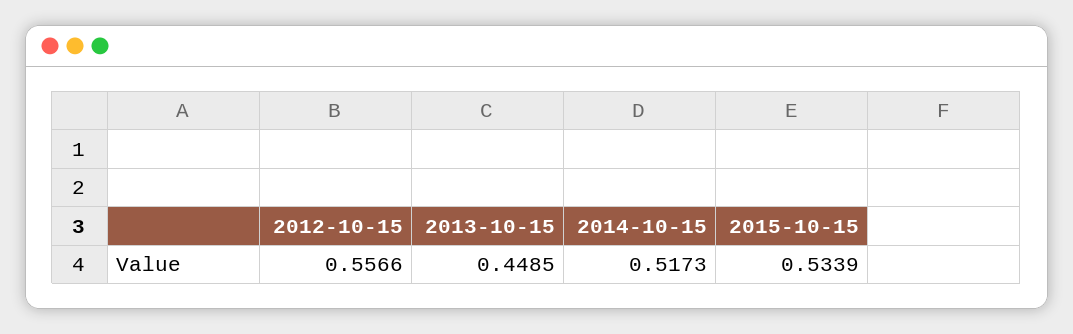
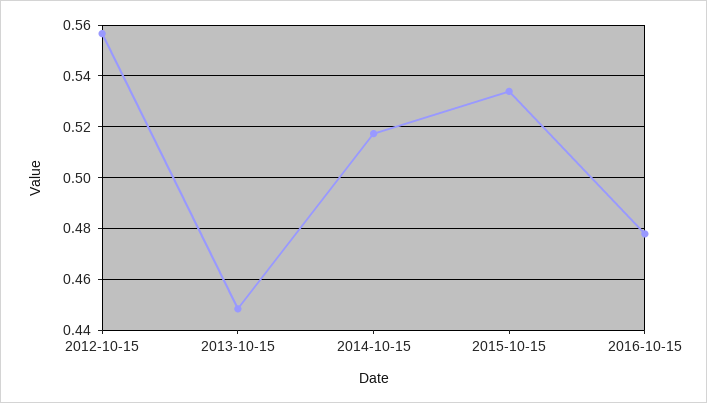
2016-10-15: none -> 0.4775

